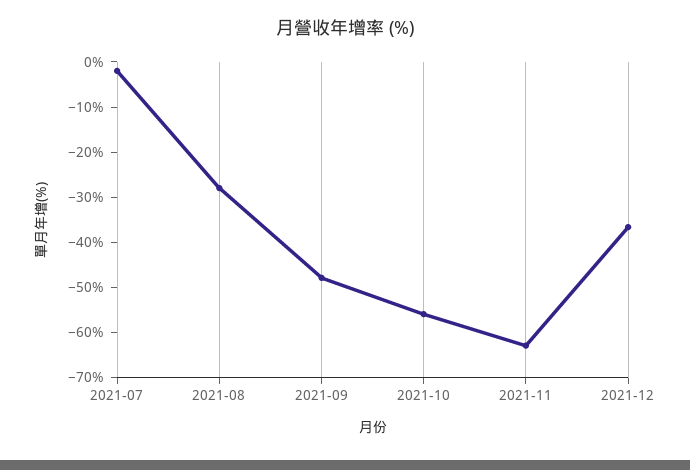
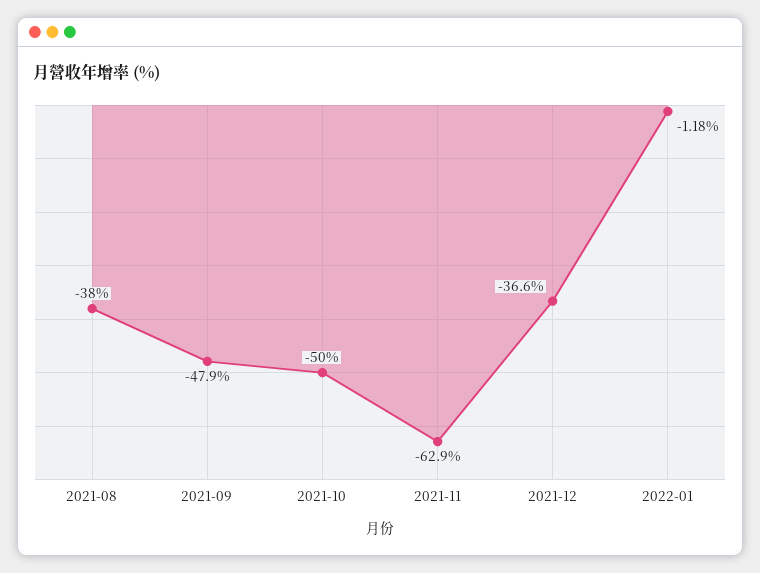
2021-07: -2 -> none
2021-08: -28 -> -38
2021-10: -56 -> -50
2022-01: none -> -1.18

